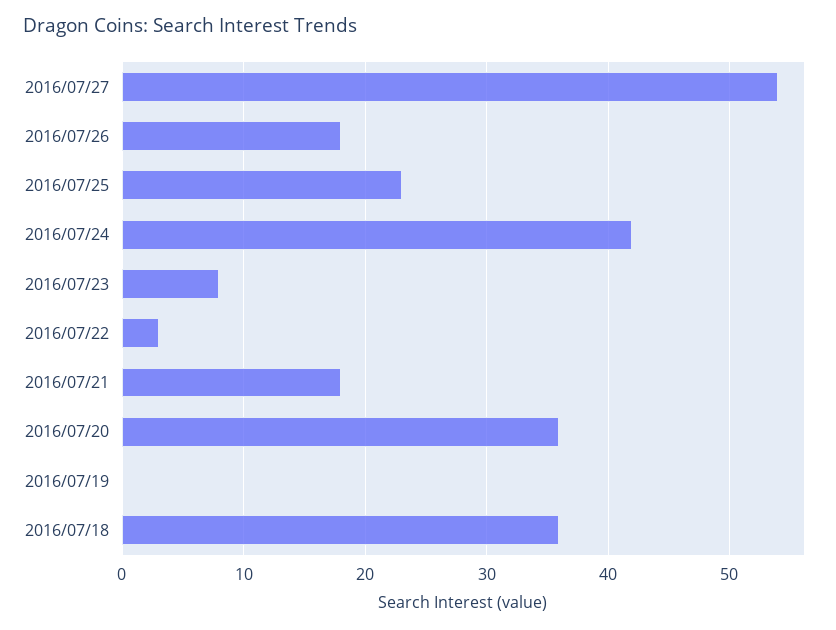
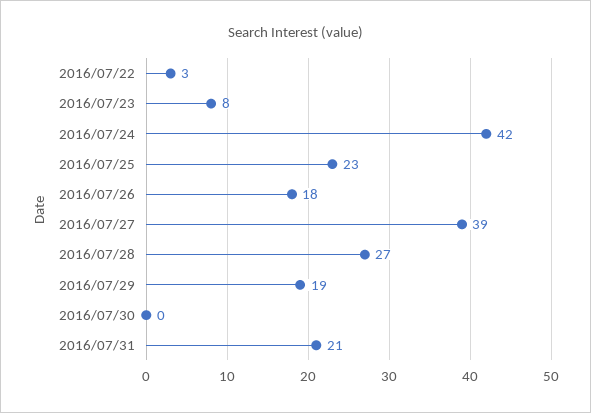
2016/07/27: 54 -> 39
2016/07/21: 18 -> none
2016/07/20: 36 -> none
2016/07/19: 0 -> none
2016/07/18: 36 -> none
2016/07/28: none -> 27
2016/07/29: none -> 19
2016/07/30: none -> 0
2016/07/31: none -> 21

